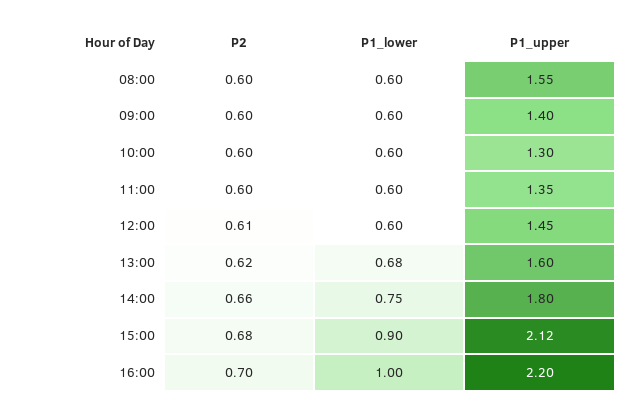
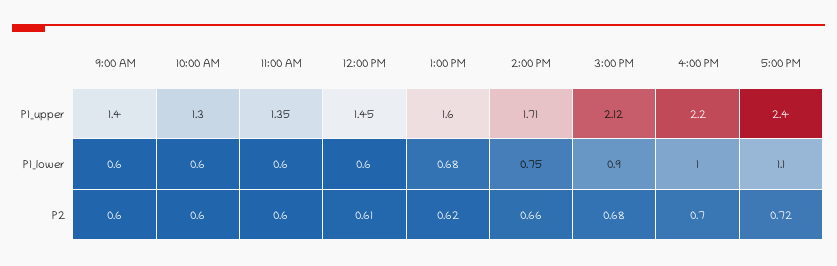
P2, 08:00: 0.6 -> none
P1_lower, 08:00: 0.6 -> none
P1_upper, 08:00: 1.55 -> none
P1_upper, 14:00: 1.8 -> 1.71
P1_upper, 5:00 PM: none -> 2.4
P1_lower, 5:00 PM: none -> 1.1
P2, 5:00 PM: none -> 0.72

